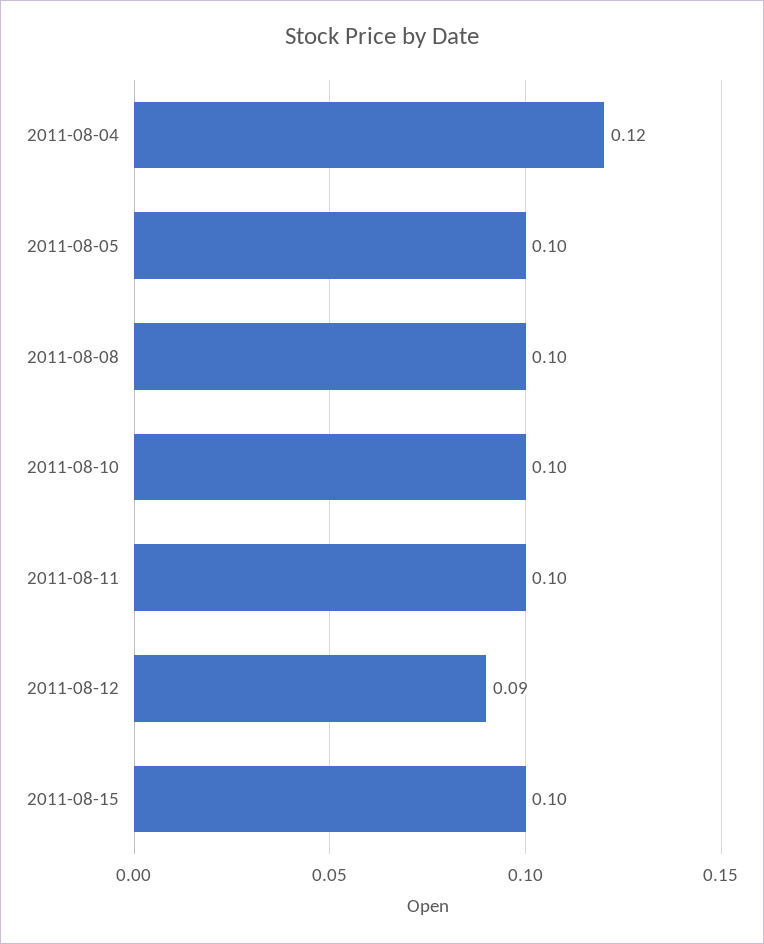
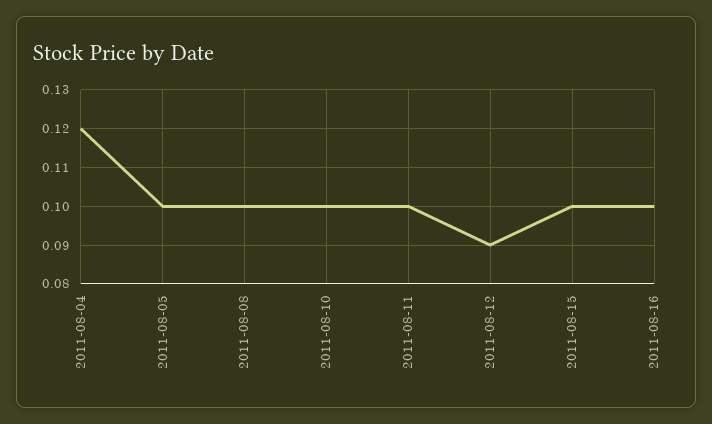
2011-08-16: none -> 0.1

